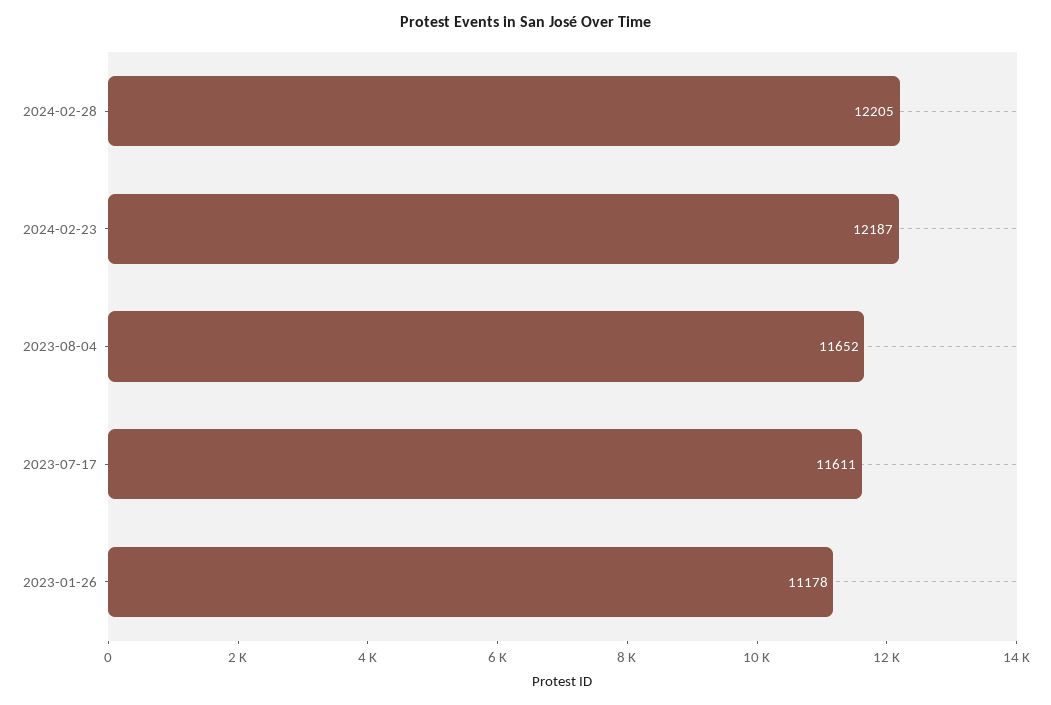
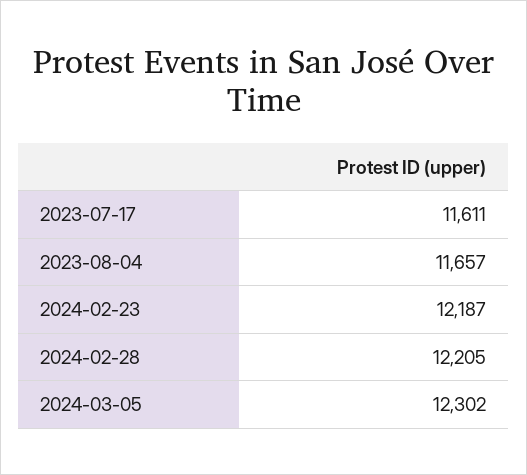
2023-08-04: 11652 -> 11657
2023-01-26: 11178 -> none
2024-03-05: none -> 12302

